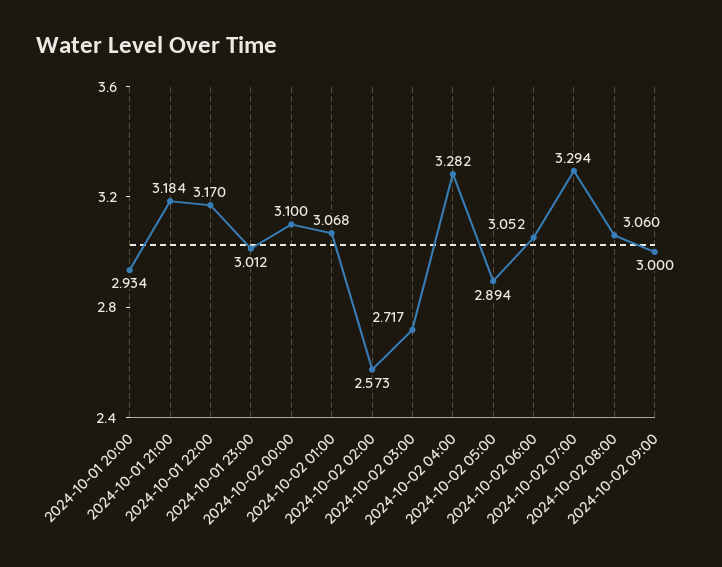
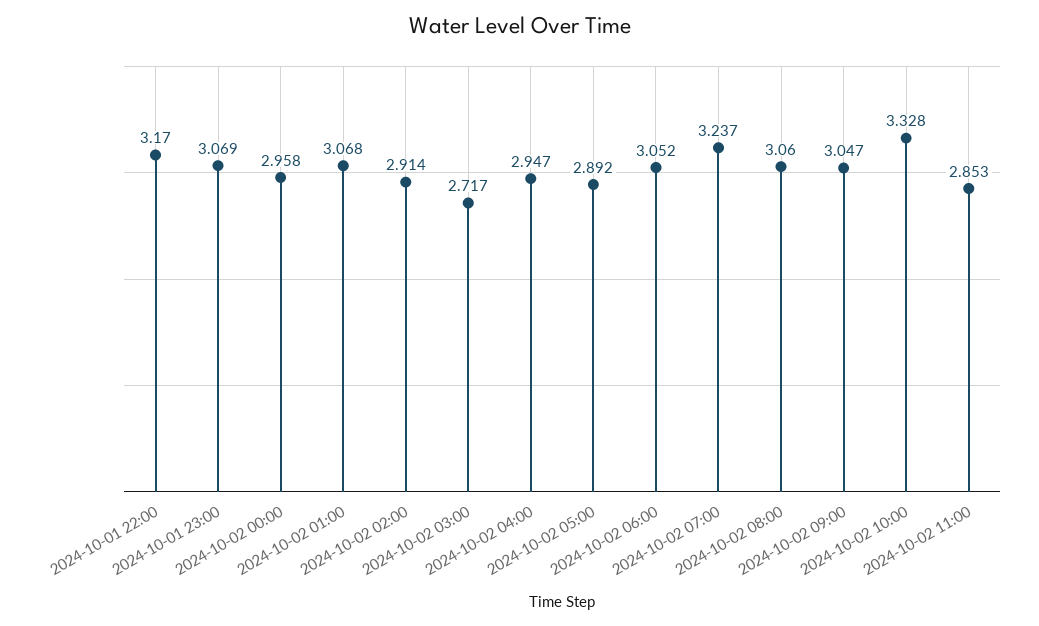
2024-10-01 20:00: 2.934 -> none
2024-10-01 21:00: 3.184 -> none
2024-10-01 23:00: 3.012 -> 3.069
2024-10-02 00:00: 3.1 -> 2.958
2024-10-02 02:00: 2.573 -> 2.914
2024-10-02 04:00: 3.282 -> 2.947
2024-10-02 05:00: 2.894 -> 2.892
2024-10-02 07:00: 3.294 -> 3.237
2024-10-02 09:00: 3 -> 3.047
2024-10-02 10:00: none -> 3.328
2024-10-02 11:00: none -> 2.853

